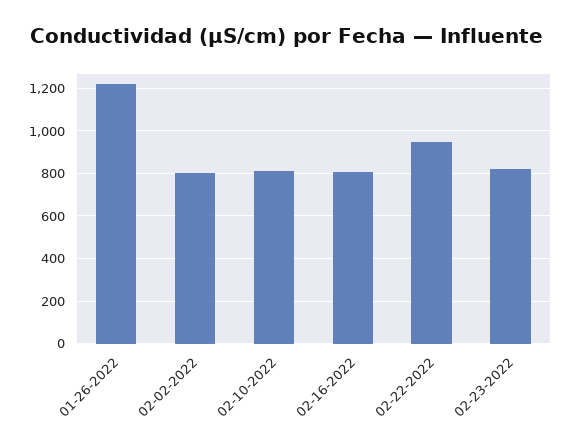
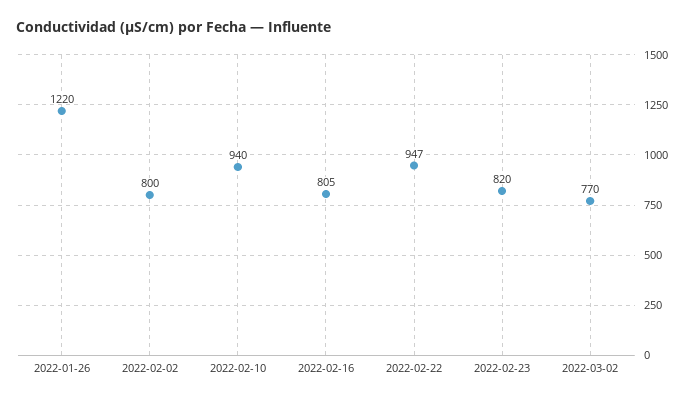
02-10-2022: 800 -> 940
2022-03-02: none -> 770

